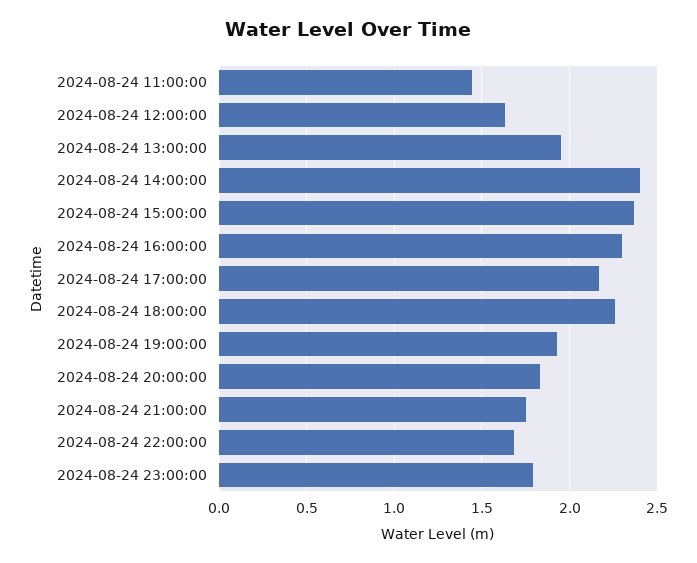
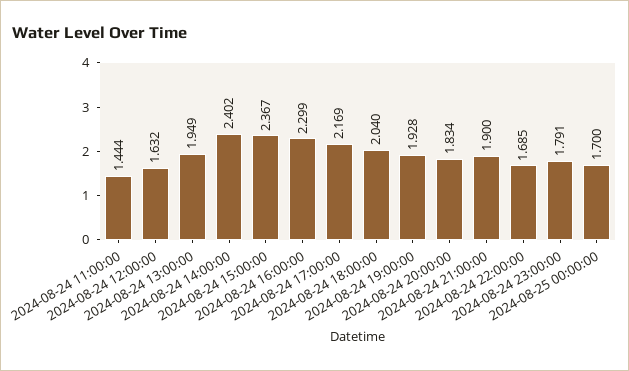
2024-08-24 18:00:00: 2.25 -> 2.04
2024-08-24 21:00:00: 1.75 -> 1.9
2024-08-25 00:00:00: none -> 1.7

